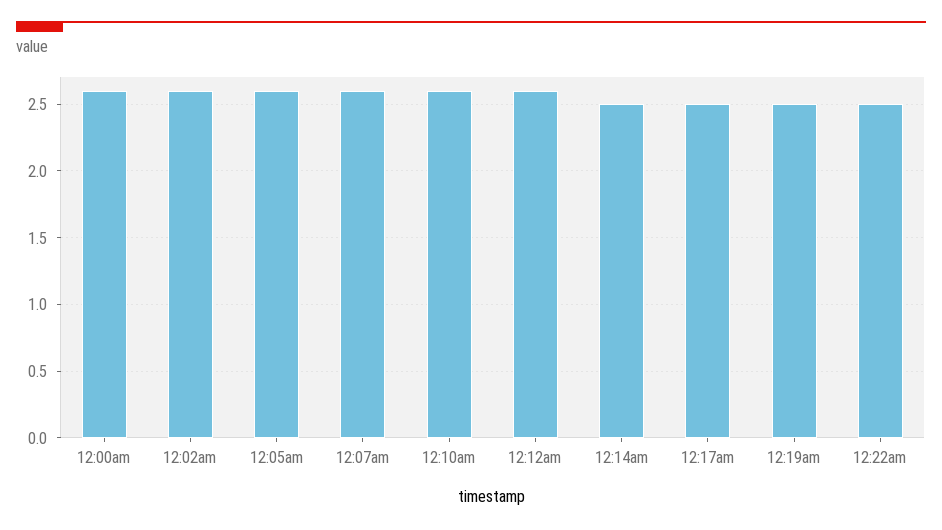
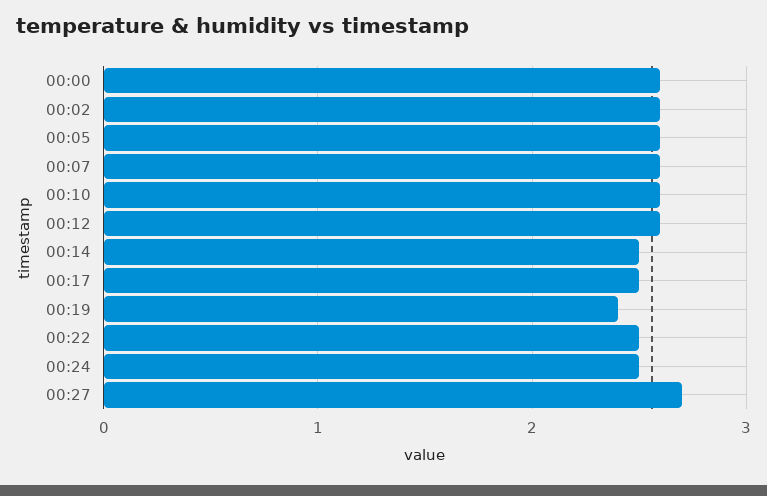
12:19am: 2.5 -> 2.4
00:24: none -> 2.5
00:27: none -> 2.7

